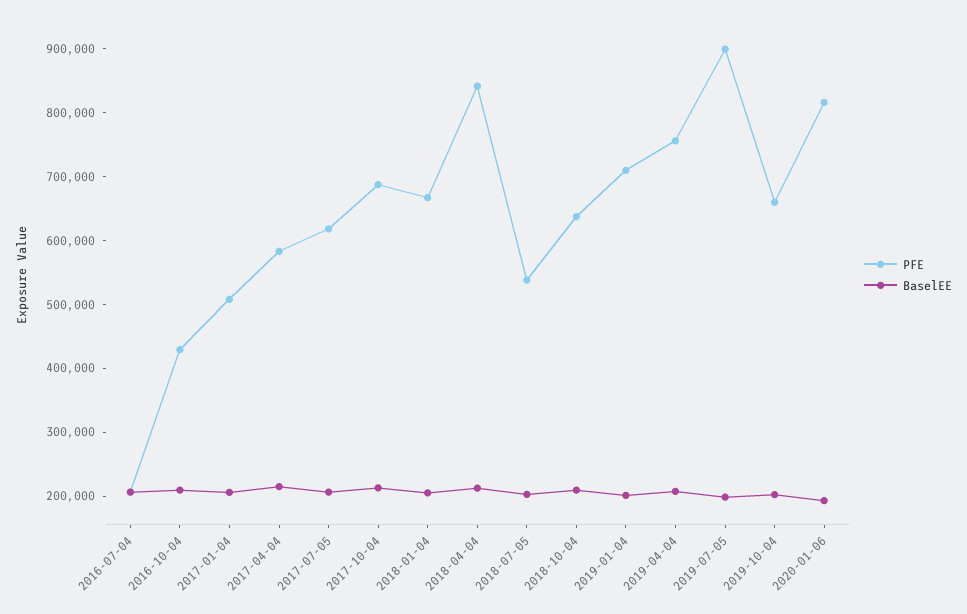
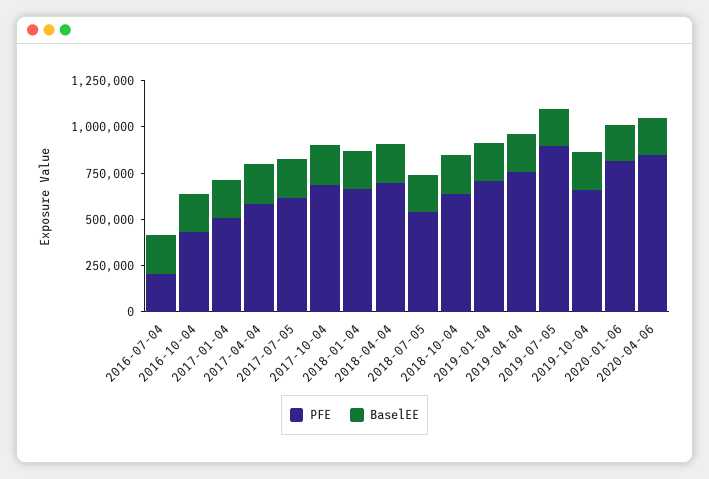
PFE, 2018-04-04: 840000 -> 700000
PFE, 2020-04-06: none -> 850000
BaselEE, 2020-04-06: none -> 200000

